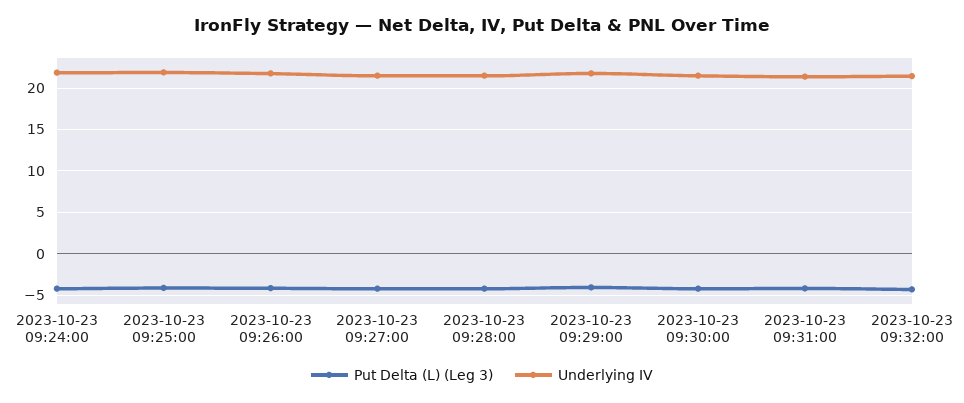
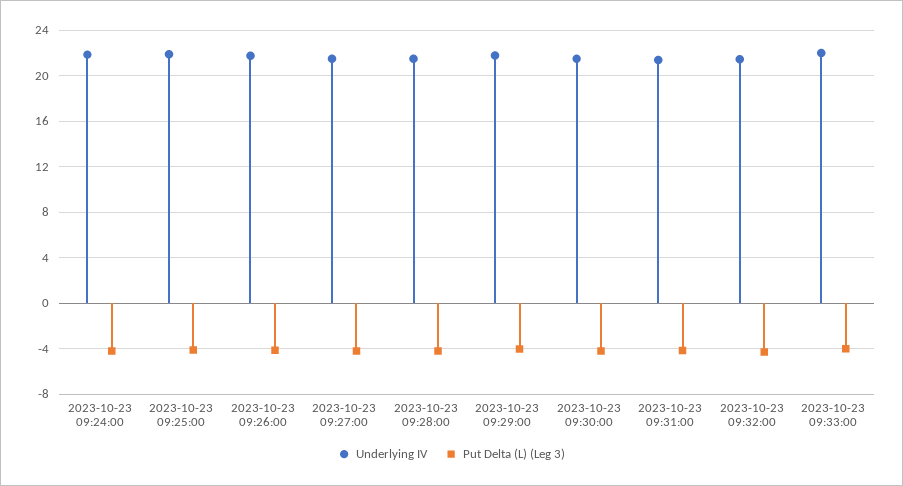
Underlying IV, 2023-10-23 09:33:00: none -> 22
Put Delta (L) (Leg 3), 2023-10-23 09:33:00: none -> -4

